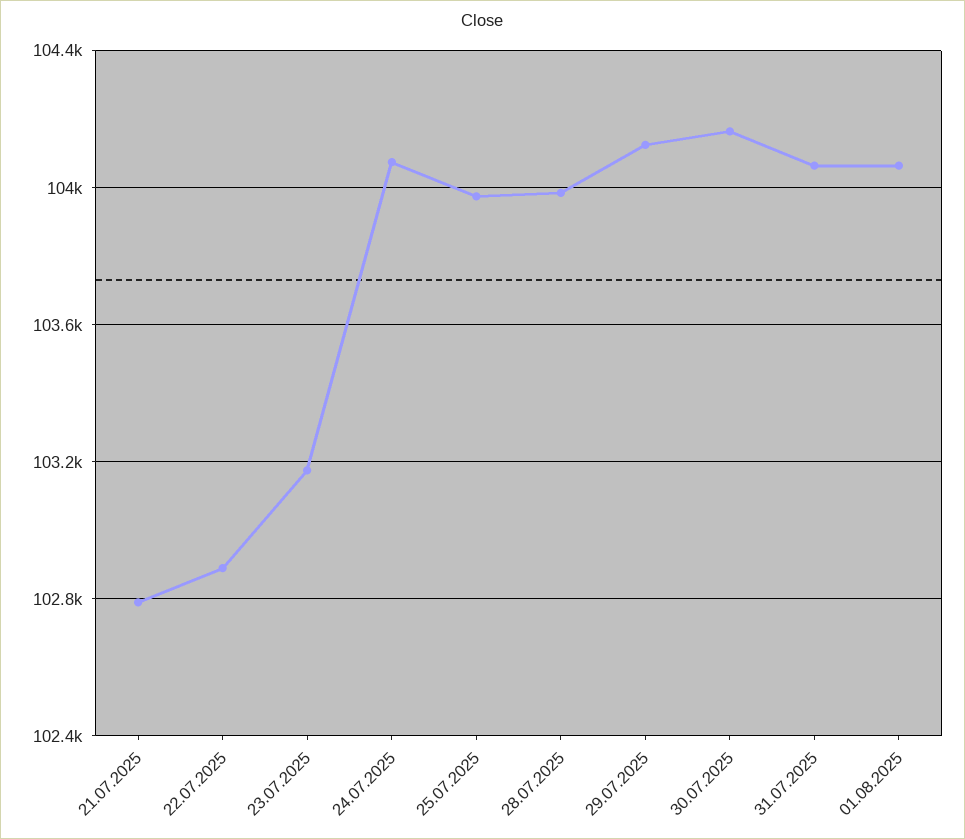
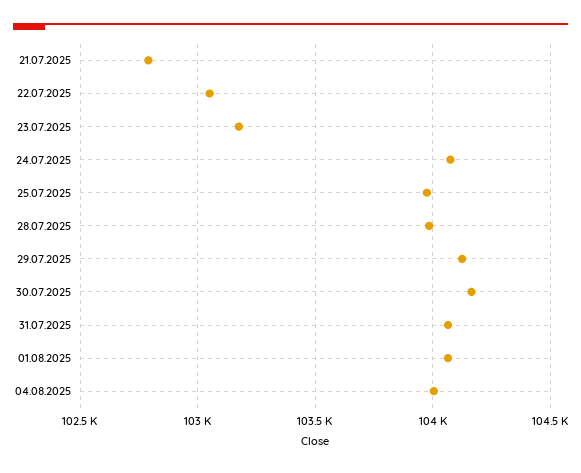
22.07.2025: 102900 -> 103050
04.08.2025: none -> 104000

